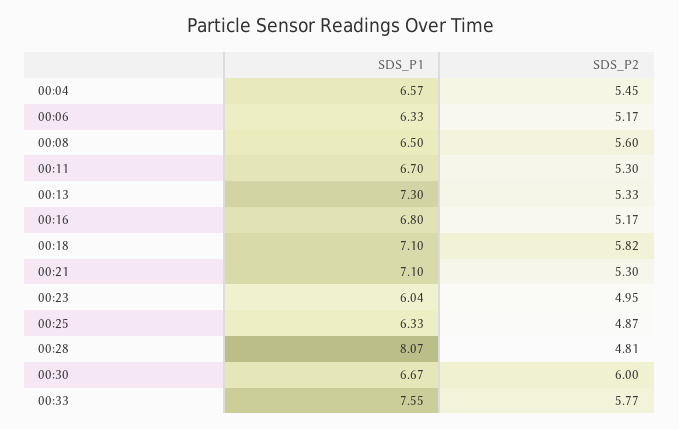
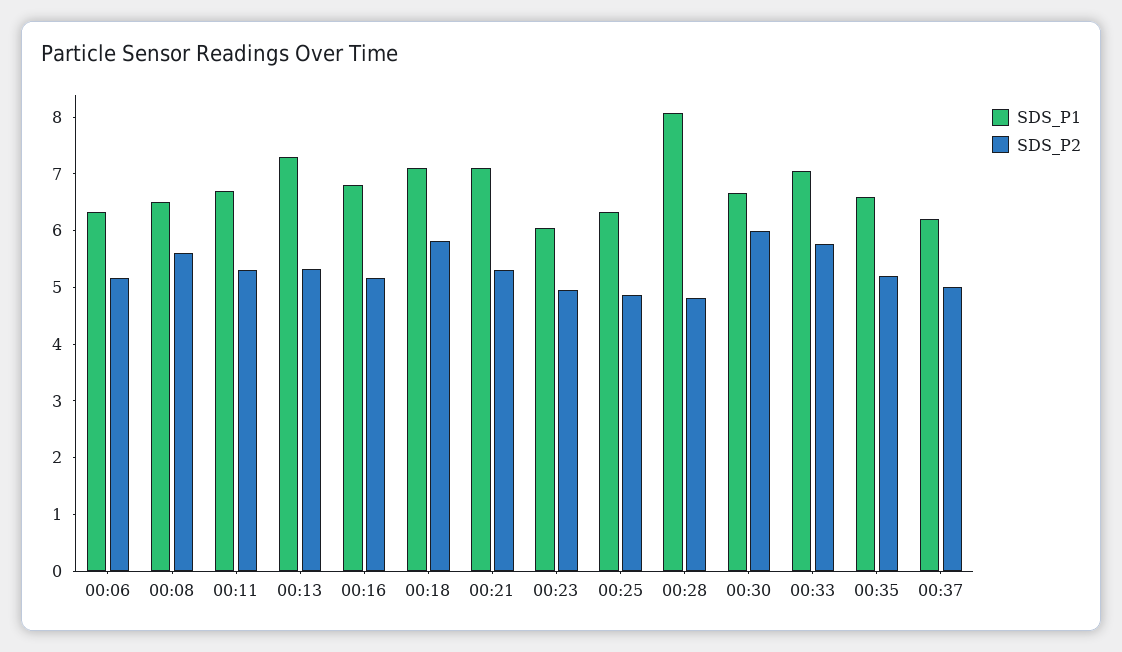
SDS_P1, 00:04: 6.57 -> none
SDS_P2, 00:04: 5.45 -> none
SDS_P1, 00:33: 7.55 -> 7
SDS_P1, 00:35: none -> 6.6
SDS_P2, 00:35: none -> 5.2
SDS_P1, 00:37: none -> 6.2
SDS_P2, 00:37: none -> 5

